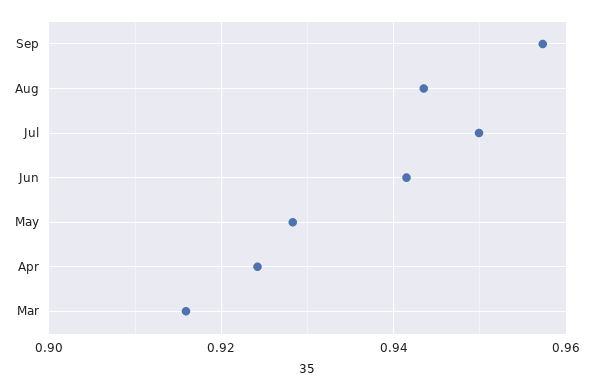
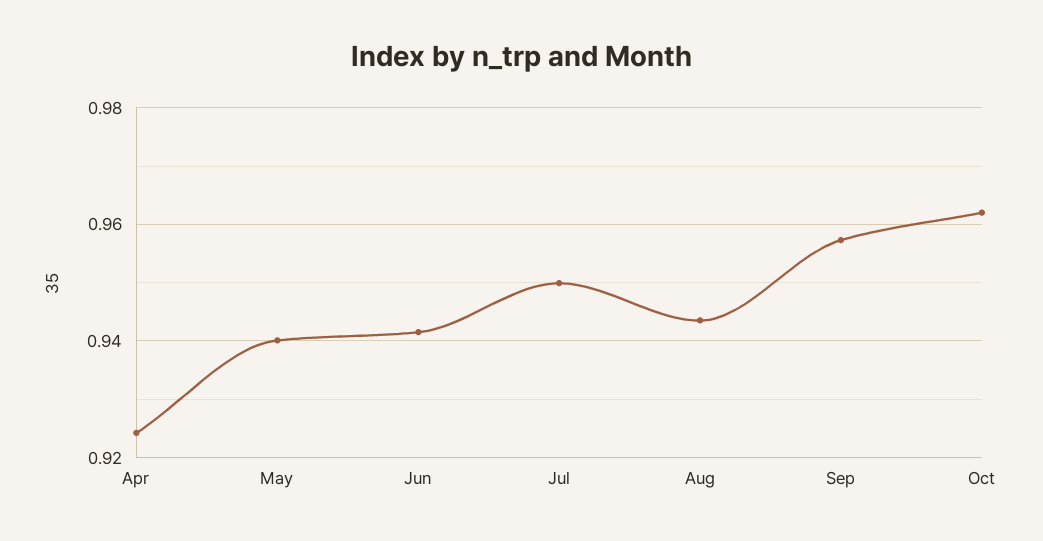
May: 0.928 -> 0.94
Mar: 0.916 -> none
Oct: none -> 0.962

